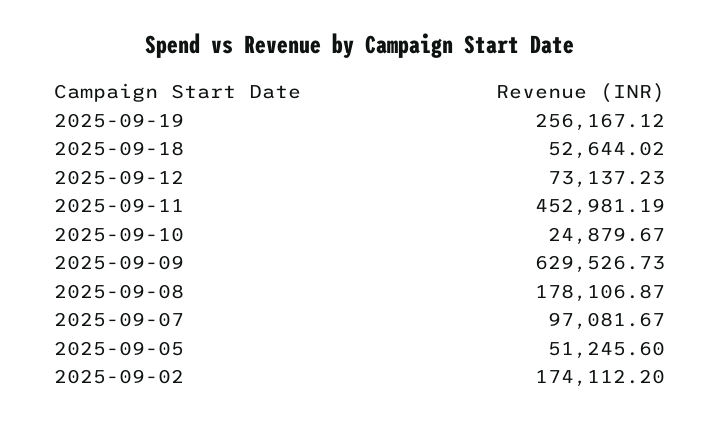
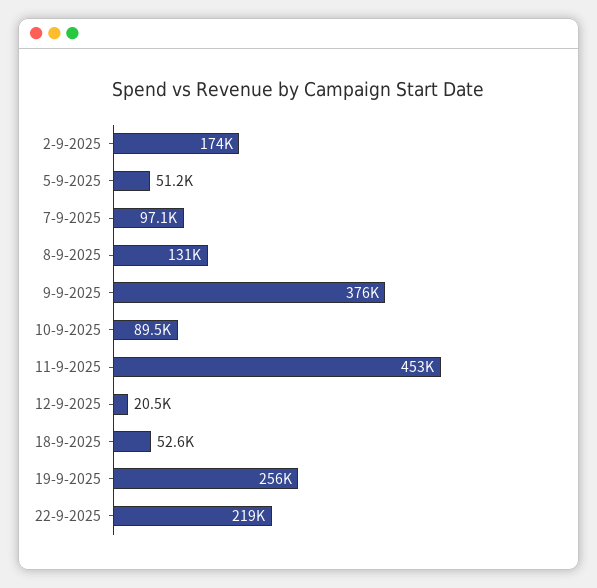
2025-09-12: 73137.23 -> 20500
2025-09-10: 24879.67 -> 89500
2025-09-09: 629526.73 -> 376000
2025-09-08: 178106.87 -> 131000
22-9-2025: none -> 219000

